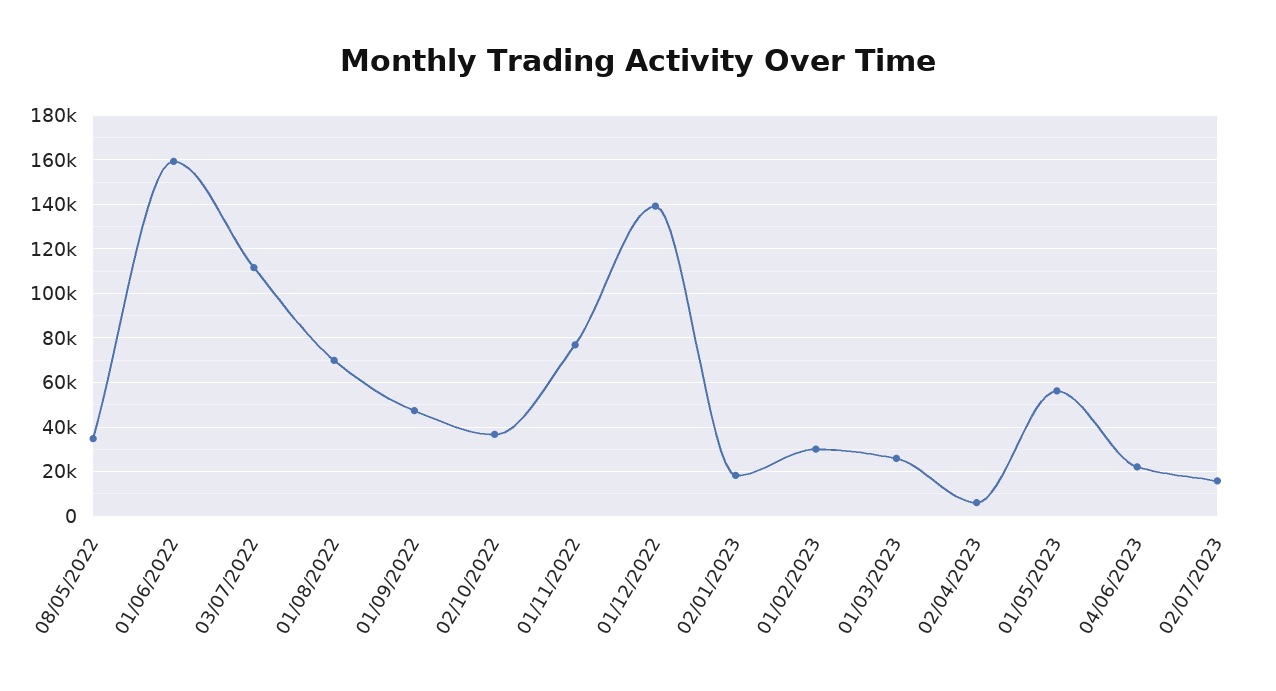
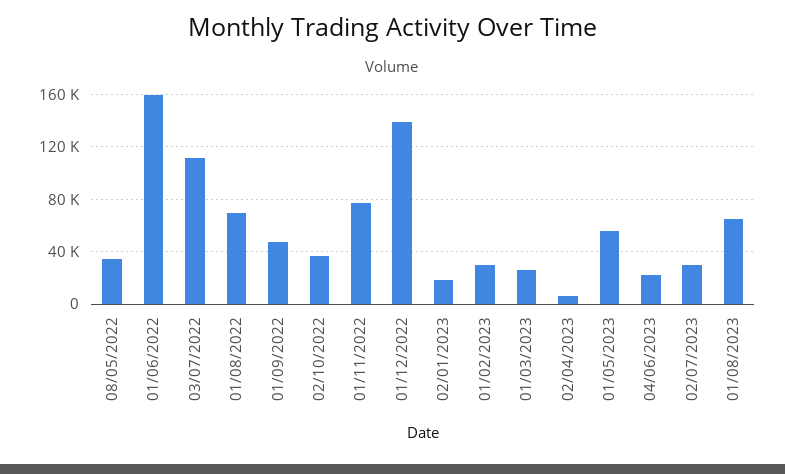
02/07/2023: 15000 -> 30000
01/08/2023: none -> 65000

